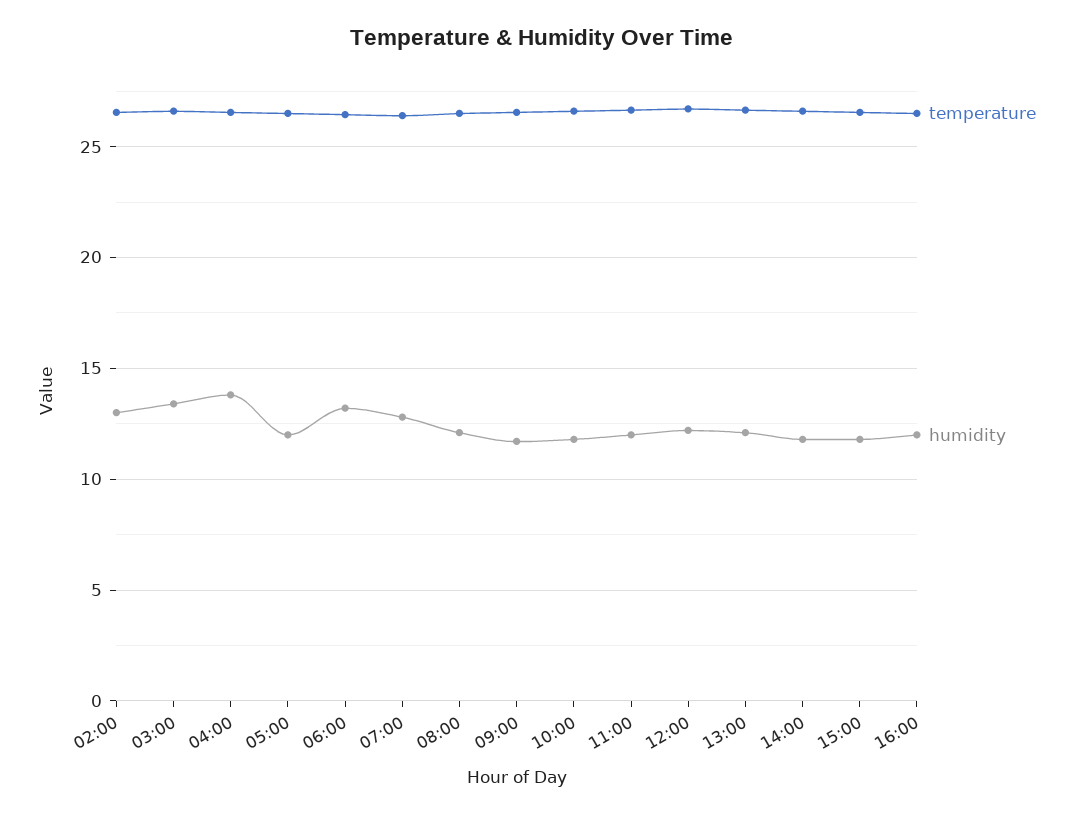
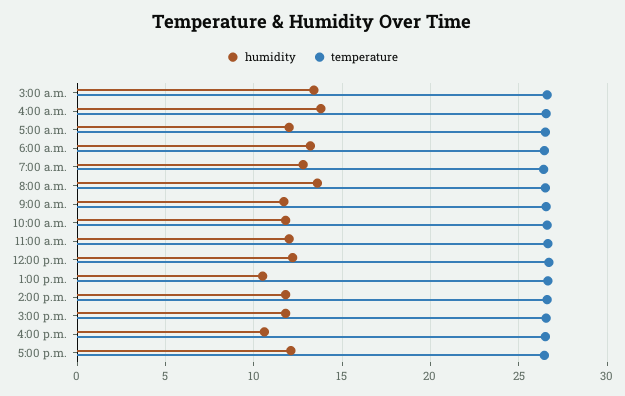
temperature, 02:00: 26.5 -> none
humidity, 02:00: 13 -> none
humidity, 08:00: 12 -> 13.5
humidity, 13:00: 12 -> 10.5
humidity, 16:00: 12 -> 10.5
humidity, 5:00 p.m.: none -> 12
temperature, 5:00 p.m.: none -> 26.5

